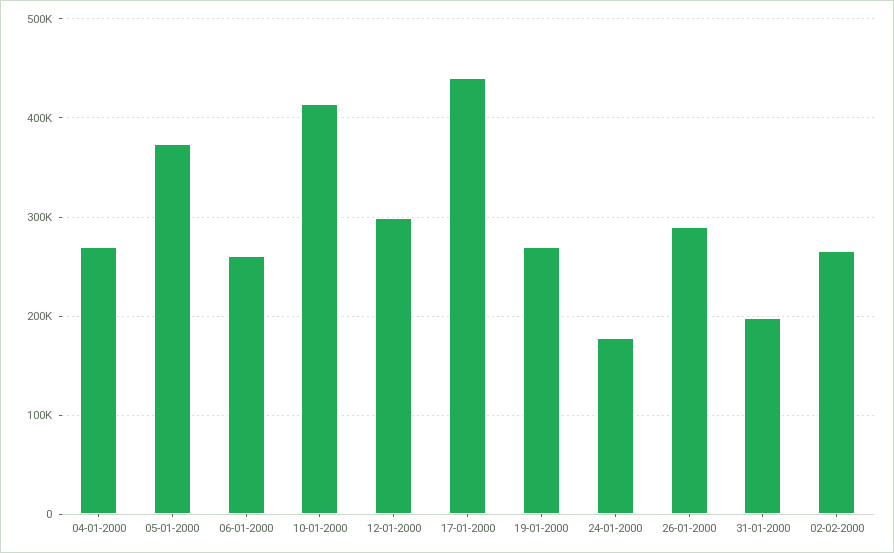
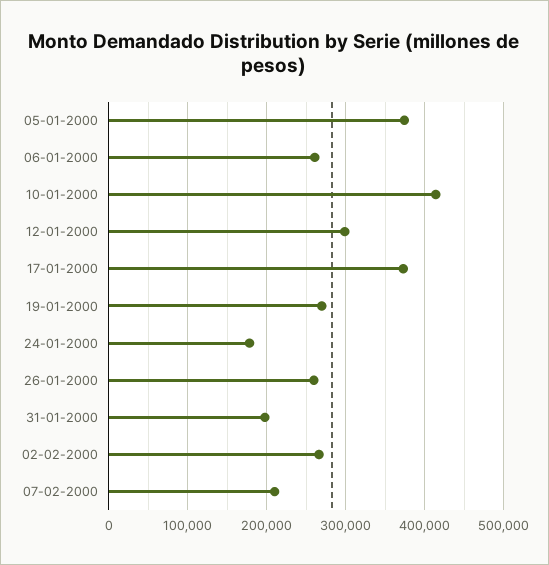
04-01-2000: 270000 -> none
17-01-2000: 440000 -> 370000
26-01-2000: 290000 -> 260000
07-02-2000: none -> 210000

